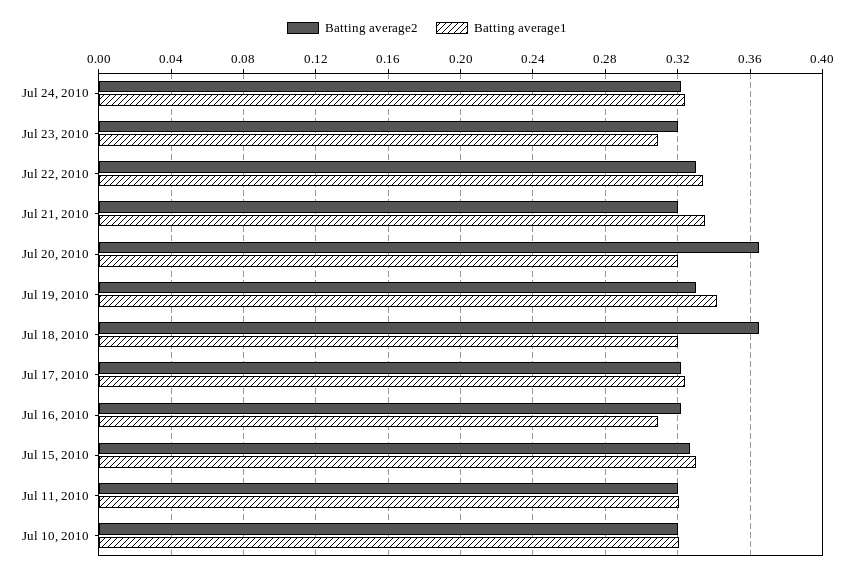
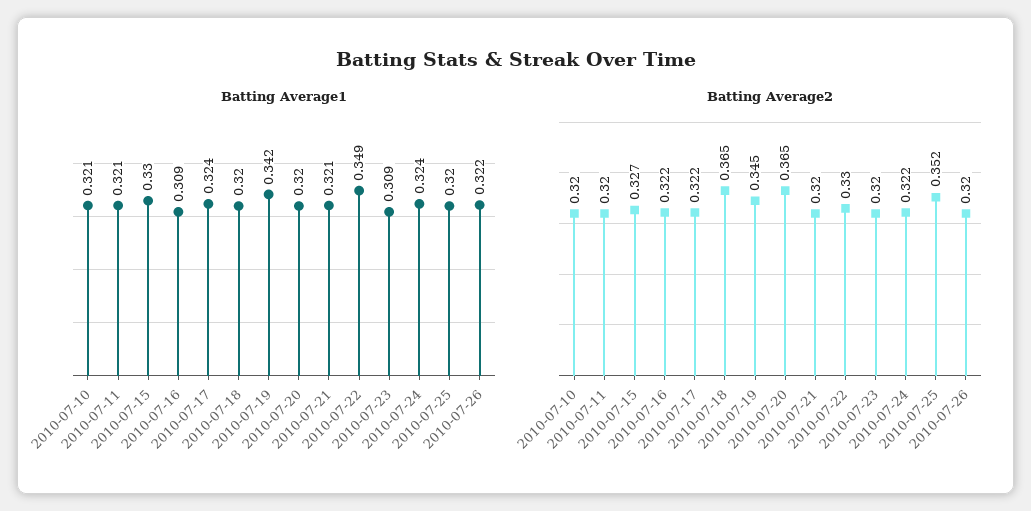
Batting average1, Jul 22, 2010: 0.335 -> 0.349
Batting average1, Jul 21, 2010: 0.335 -> 0.321
Batting average2, Jul 19, 2010: 0.33 -> 0.345
Batting average1, 2010-07-25: none -> 0.32
Batting average1, 2010-07-26: none -> 0.322
Batting average2, 2010-07-25: none -> 0.352
Batting average2, 2010-07-26: none -> 0.32

